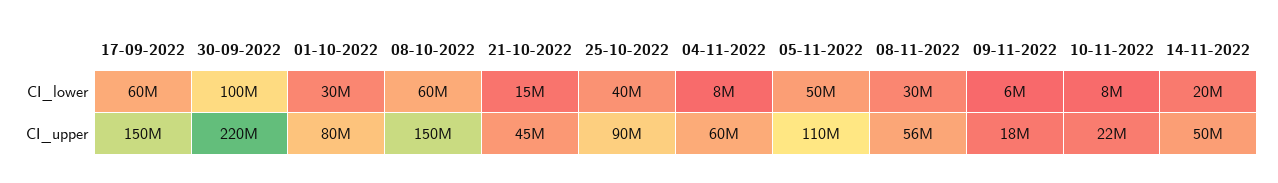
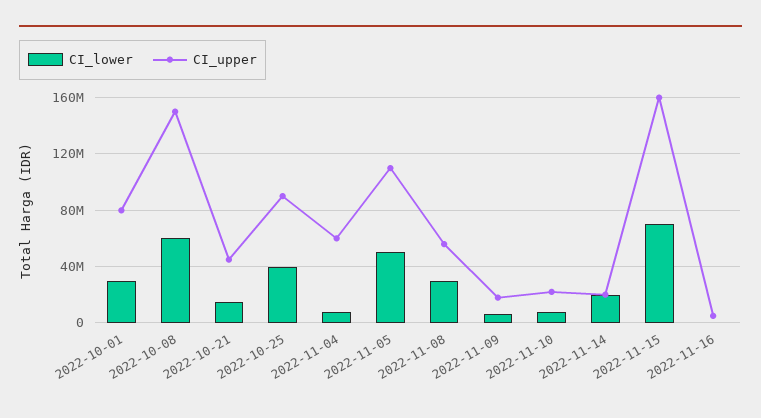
CI_lower, 17-09-2022: 60000000 -> none
CI_lower, 30-09-2022: 100000000 -> none
CI_upper, 17-09-2022: 150000000 -> none
CI_upper, 30-09-2022: 220000000 -> none
CI_upper, 14-11-2022: 50000000 -> 20000000
CI_lower, 2022-11-15: none -> 70000000
CI_upper, 2022-11-15: none -> 160000000
CI_lower, 2022-11-16: none -> 0
CI_upper, 2022-11-16: none -> 5000000

